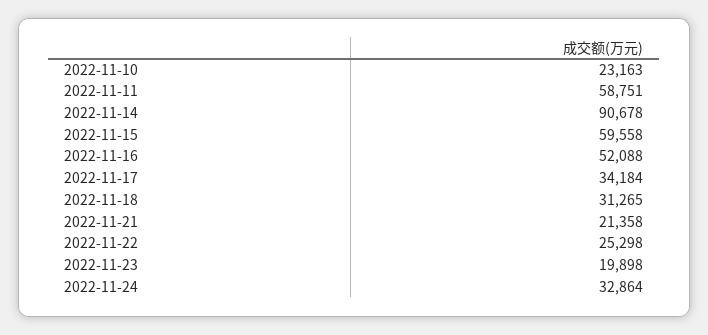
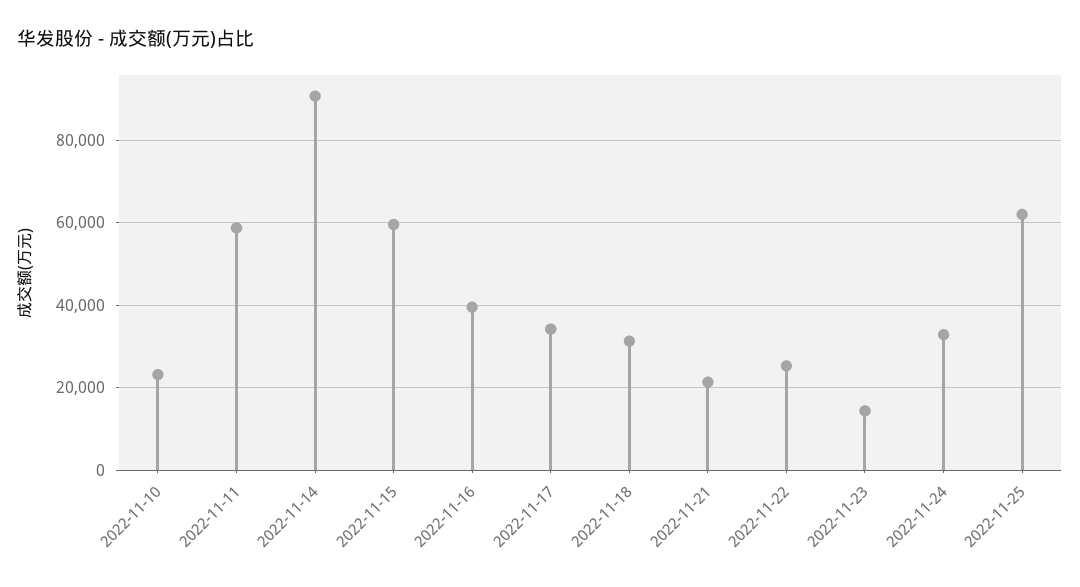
2022-11-16: 52088 -> 40000
2022-11-23: 19898 -> 14000
2022-11-25: none -> 62000

